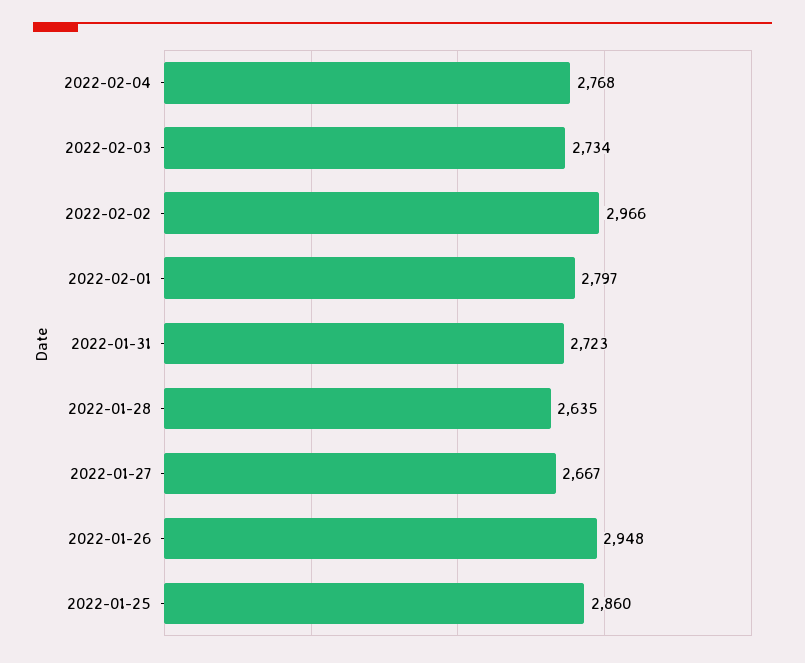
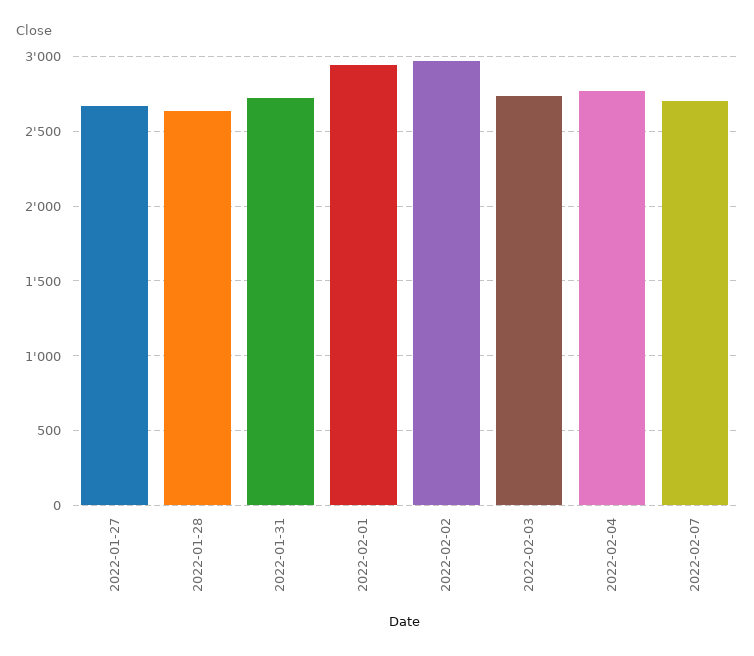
2022-02-01: 2797 -> 2950
2022-01-26: 2948 -> none
2022-01-25: 2860 -> none
2022-02-07: none -> 2700

